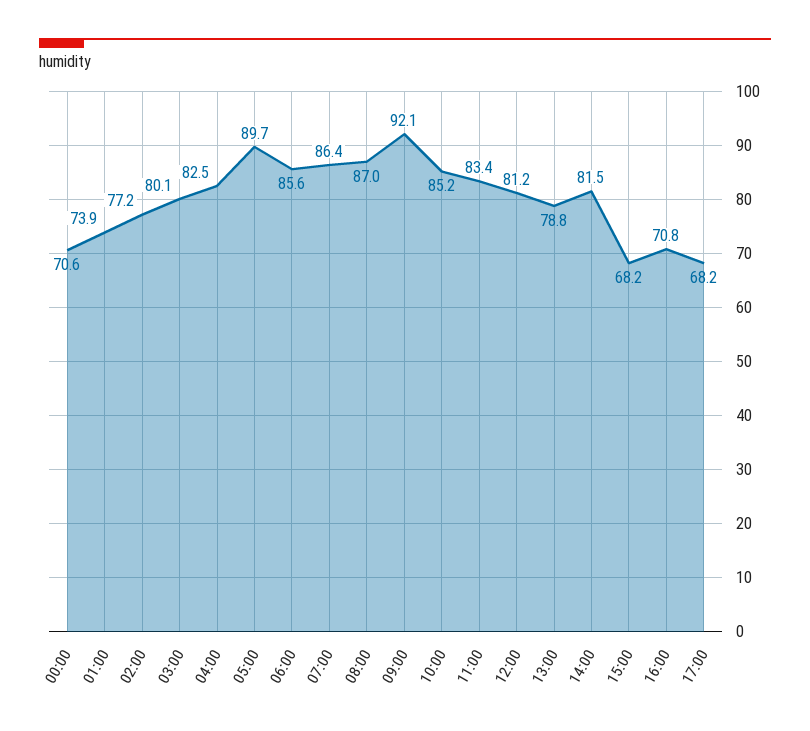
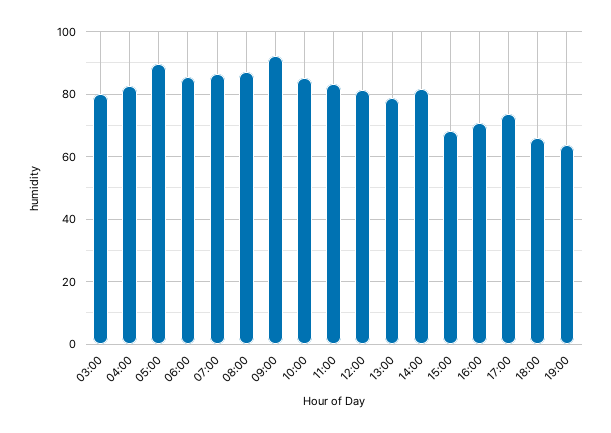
00:00: 70.6 -> none
01:00: 73.9 -> none
02:00: 77.2 -> none
17:00: 68.2 -> 74
18:00: none -> 66
19:00: none -> 64

